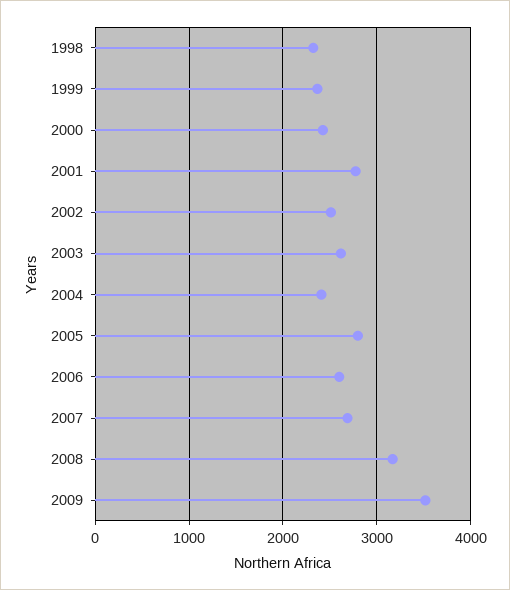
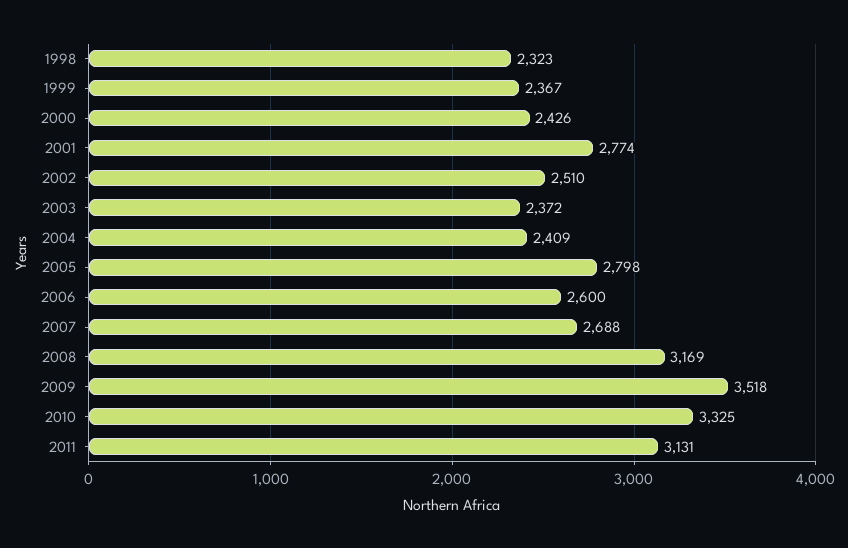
2003: 2600 -> 2372
2010: none -> 3325
2011: none -> 3131

